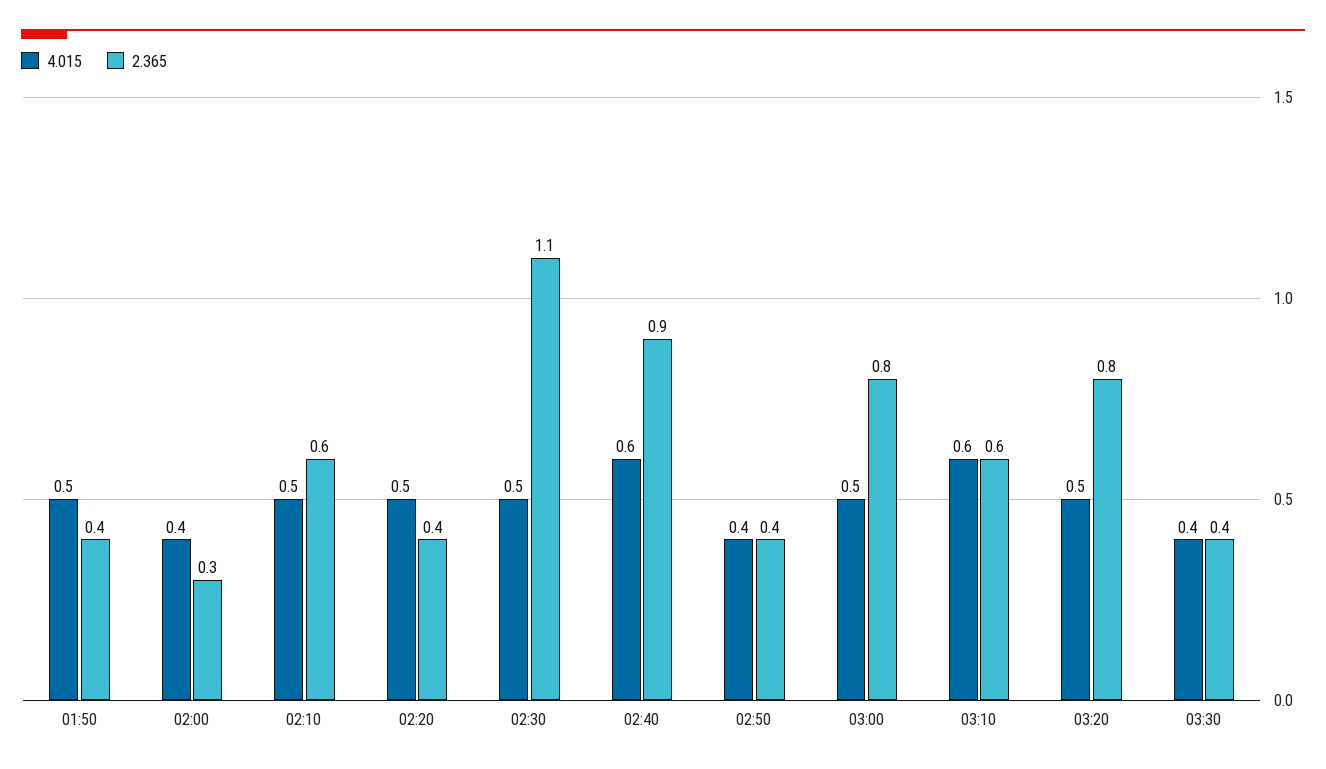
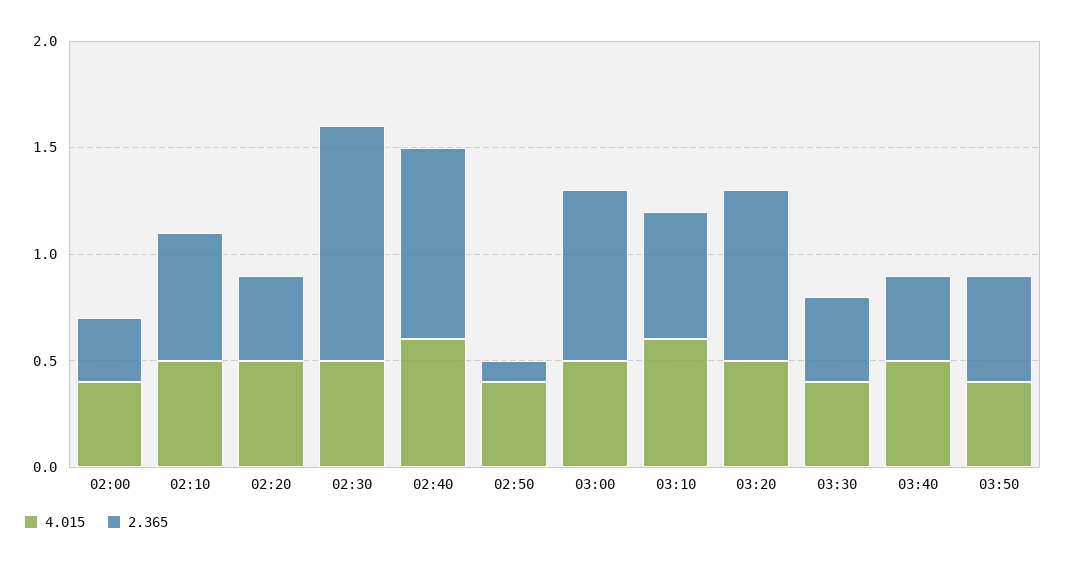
4.015, 01:50: 0.5 -> none
2.365, 01:50: 0.4 -> none
2.365, 02:50: 0.4 -> 0.1
4.015, 03:40: none -> 0.5
2.365, 03:40: none -> 0.4
4.015, 03:50: none -> 0.4
2.365, 03:50: none -> 0.5

